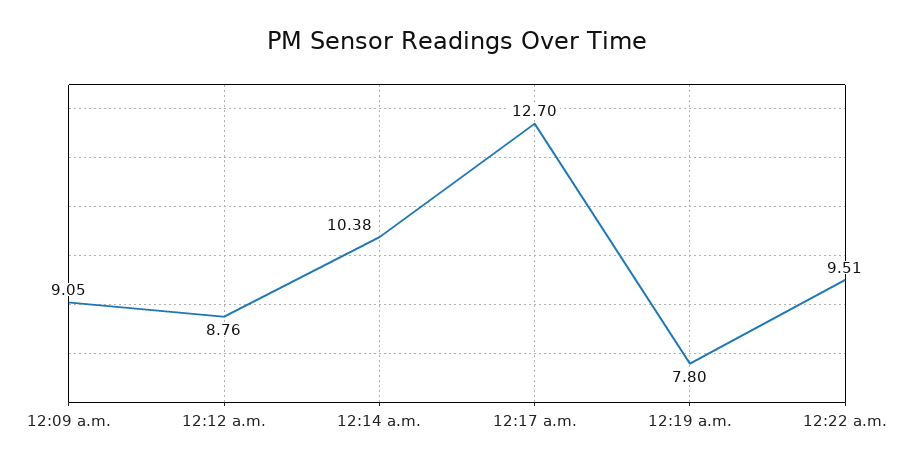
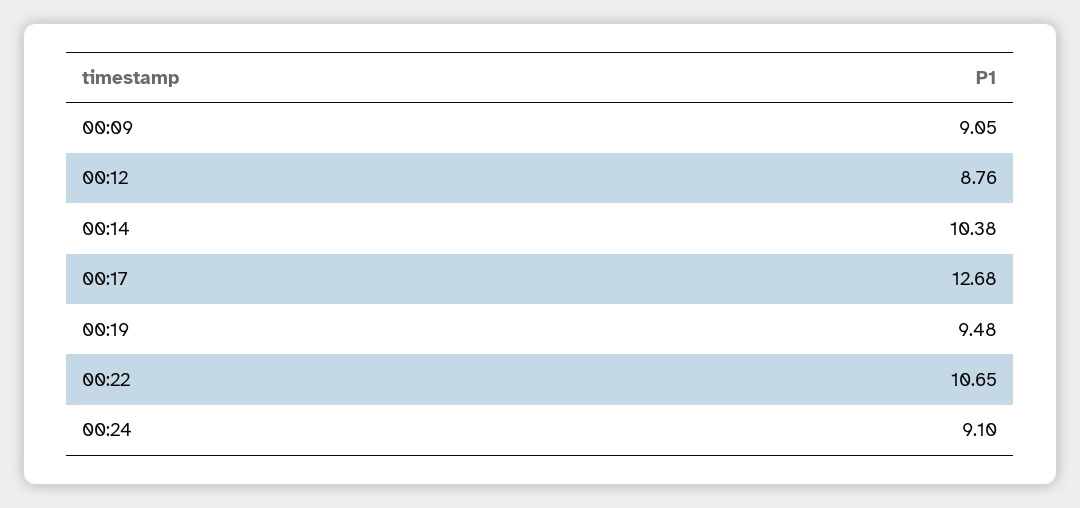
12:17 a.m.: 12.7 -> 12.68
12:19 a.m.: 7.8 -> 9.48
12:22 a.m.: 9.51 -> 10.65
00:24: none -> 9.1

